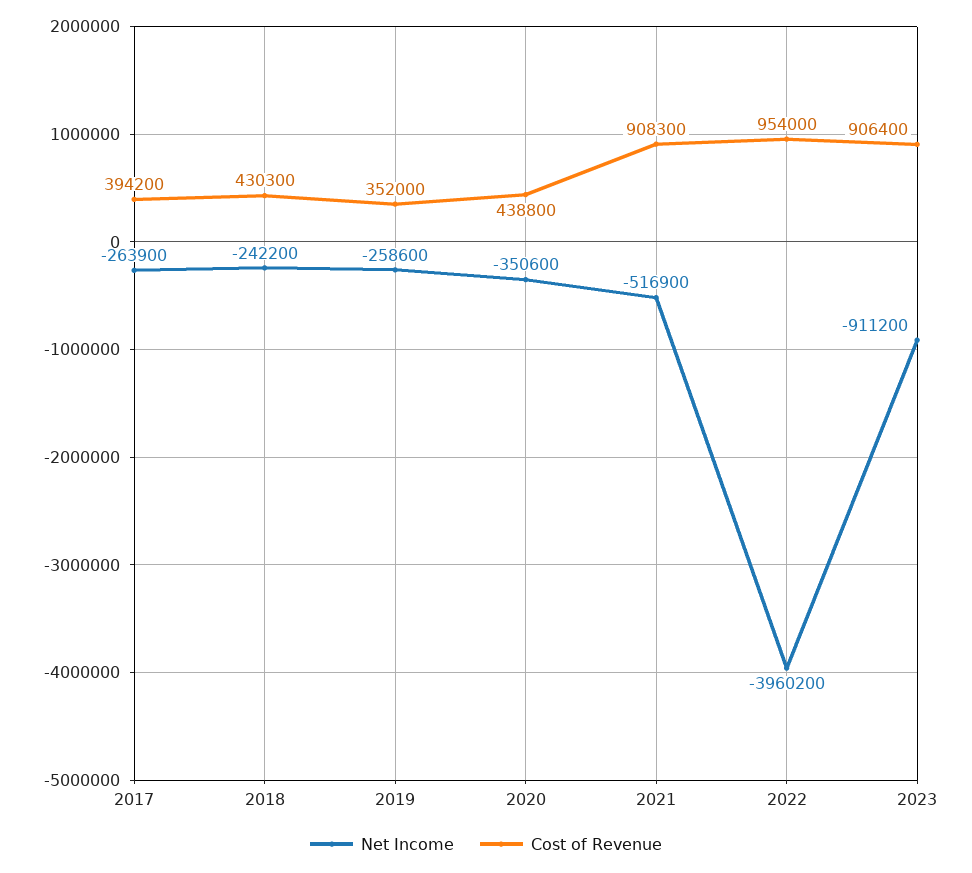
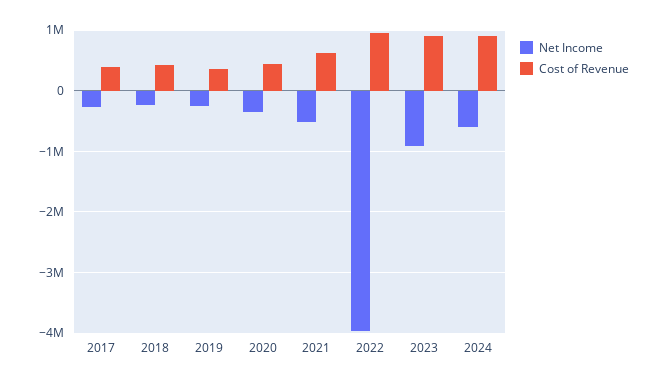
Cost of Revenue, 2021: 908300 -> 600000
Net Income, 2024: none -> -600000
Cost of Revenue, 2024: none -> 900000

